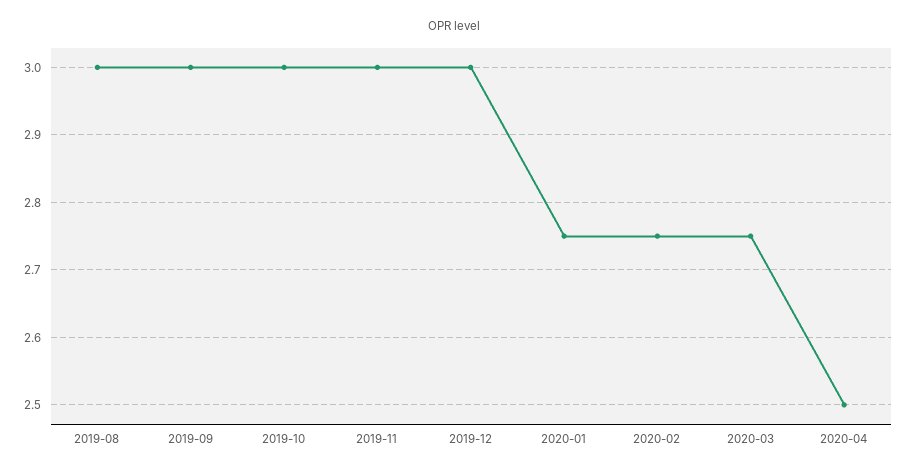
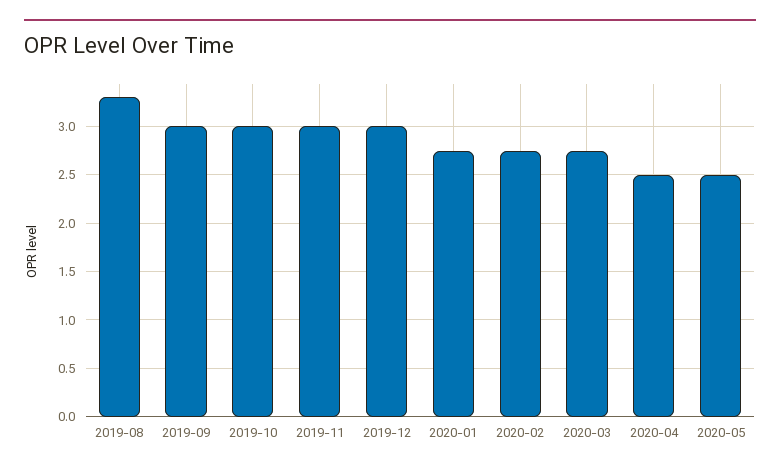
2019-08: 3 -> 3.3
2020-05: none -> 2.5

